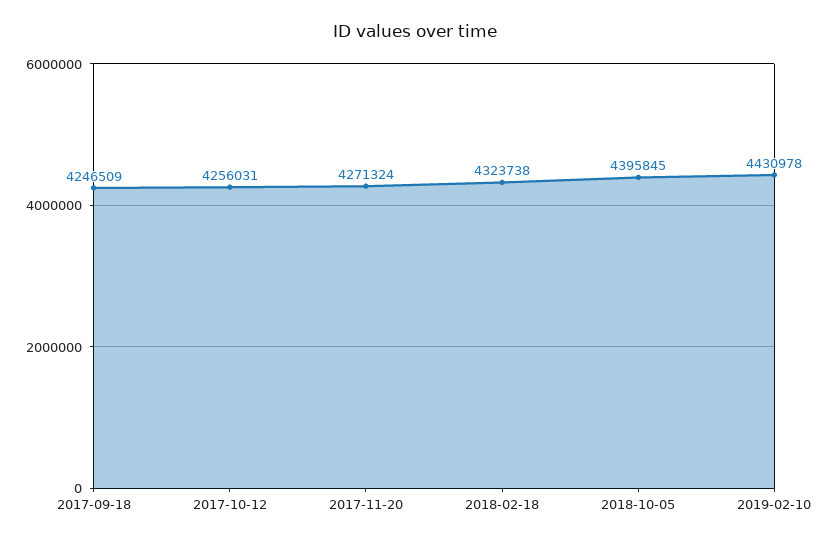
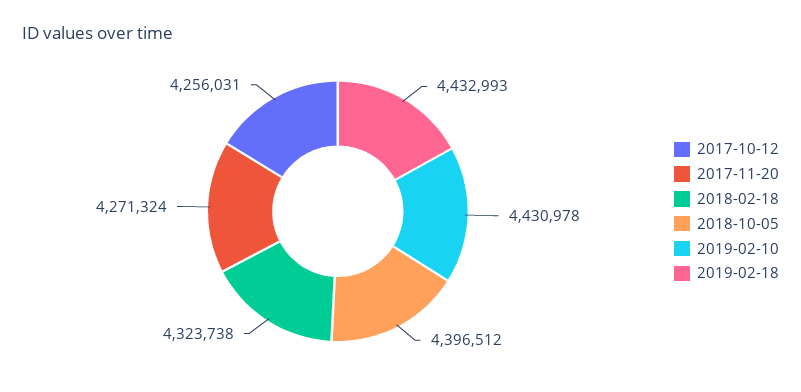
2017-09-18: 4246509 -> none
2018-10-05: 4395845 -> 4396512
2019-02-18: none -> 4432993

